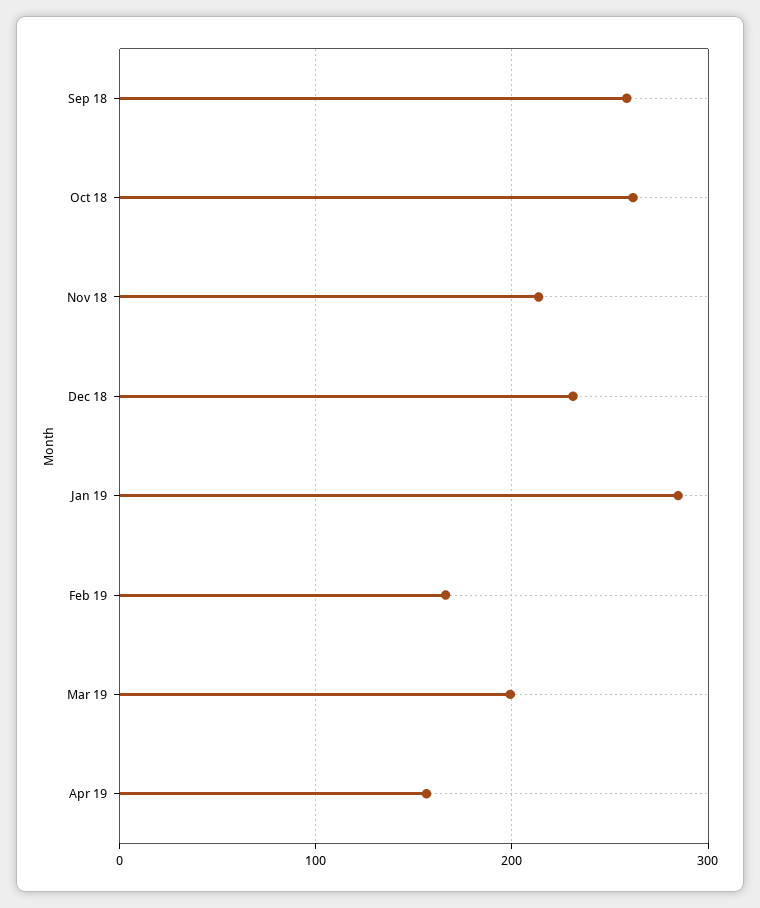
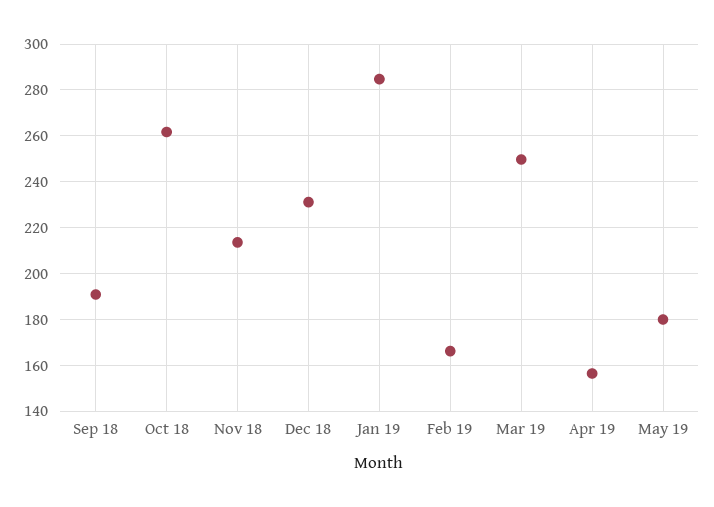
Sep 18: 260 -> 190
Mar 19: 200 -> 250
May 19: none -> 180

